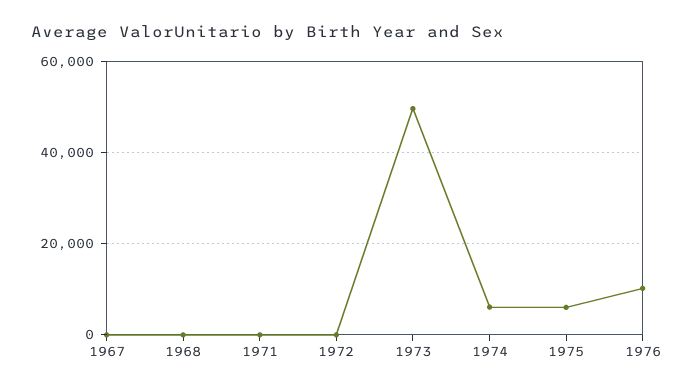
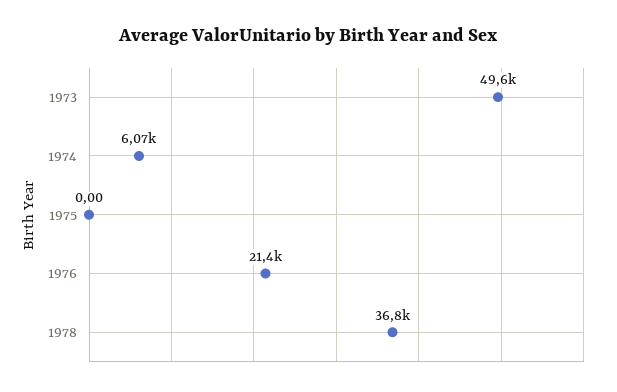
1967: 0 -> none
1968: 0 -> none
1971: 0 -> none
1972: 0 -> none
1975: 6000 -> 0
1976: 10000 -> 21400
1978: none -> 36800

